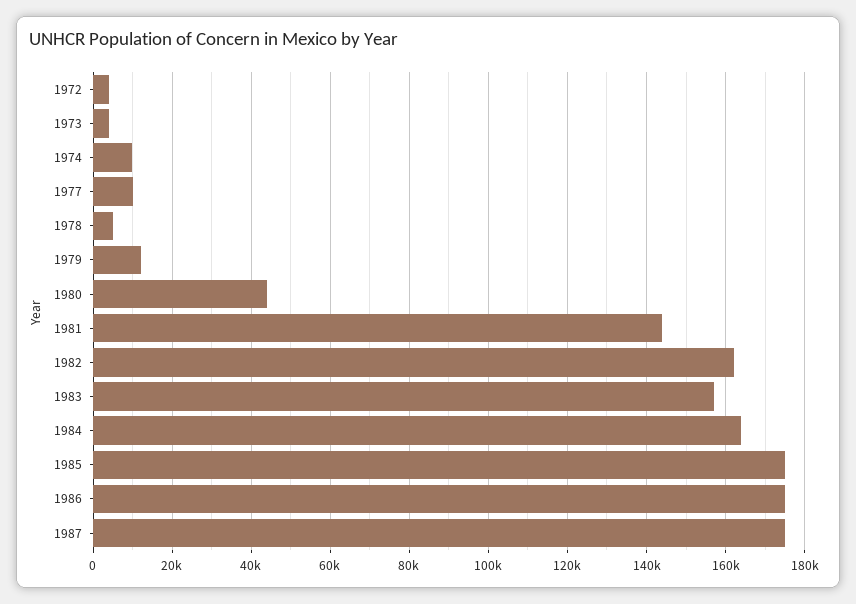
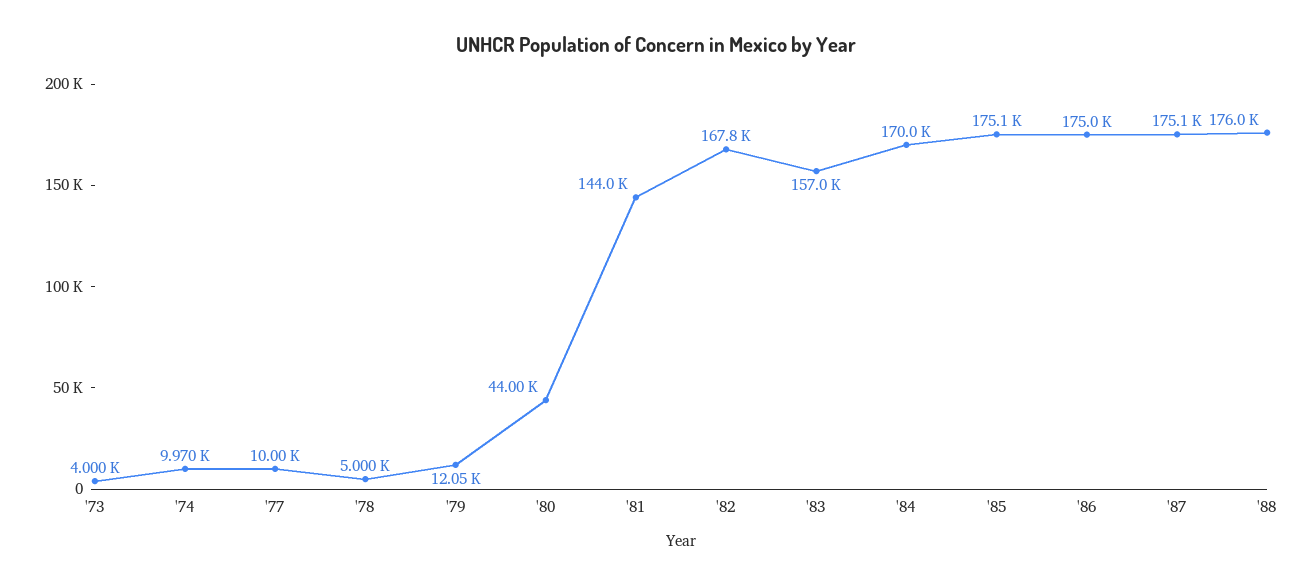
1972: 4000 -> none
1982: 162000 -> 167800
1984: 164000 -> 170000
'88: none -> 176000

